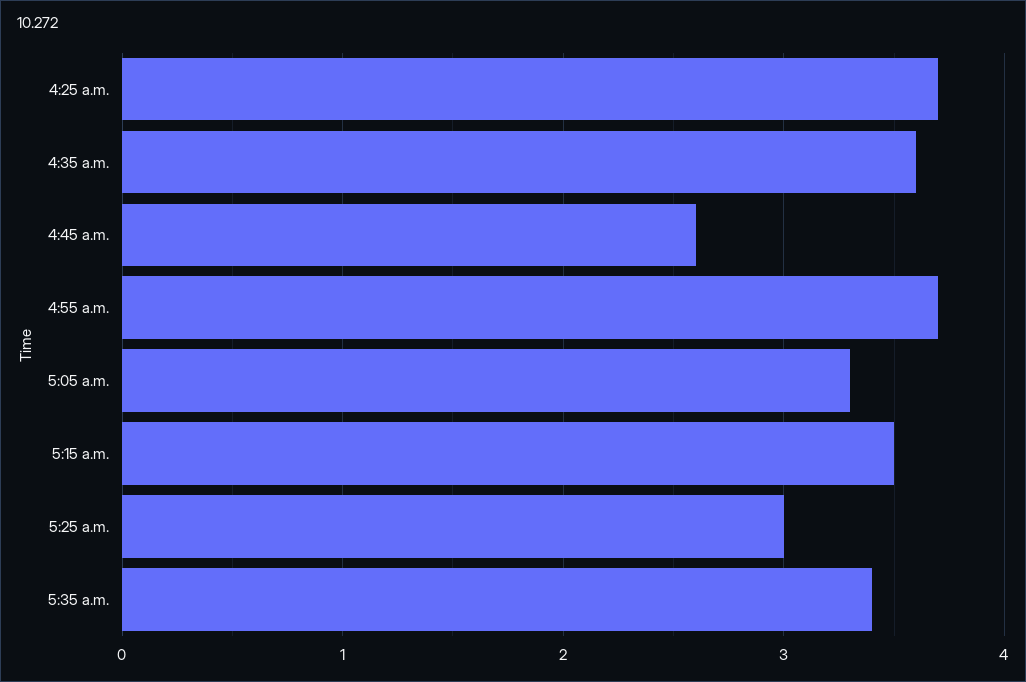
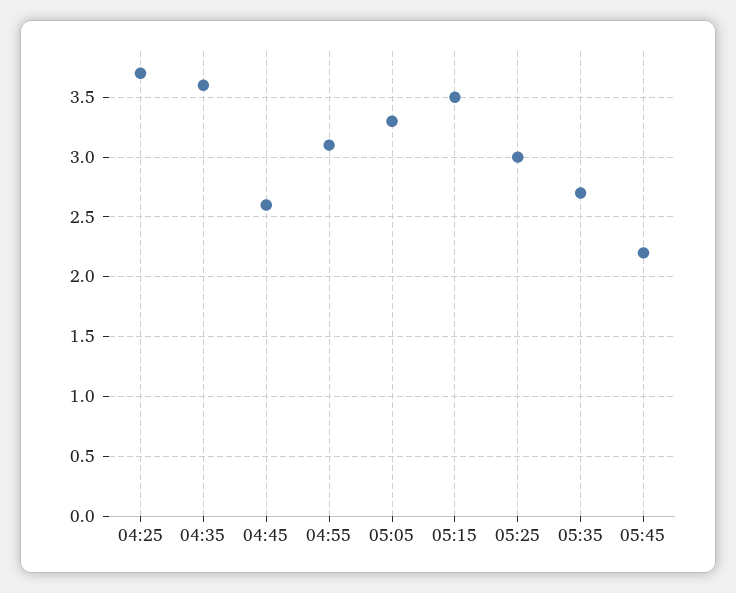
4:55 a.m.: 3.7 -> 3.1
5:35 a.m.: 3.4 -> 2.7
05:45: none -> 2.2

